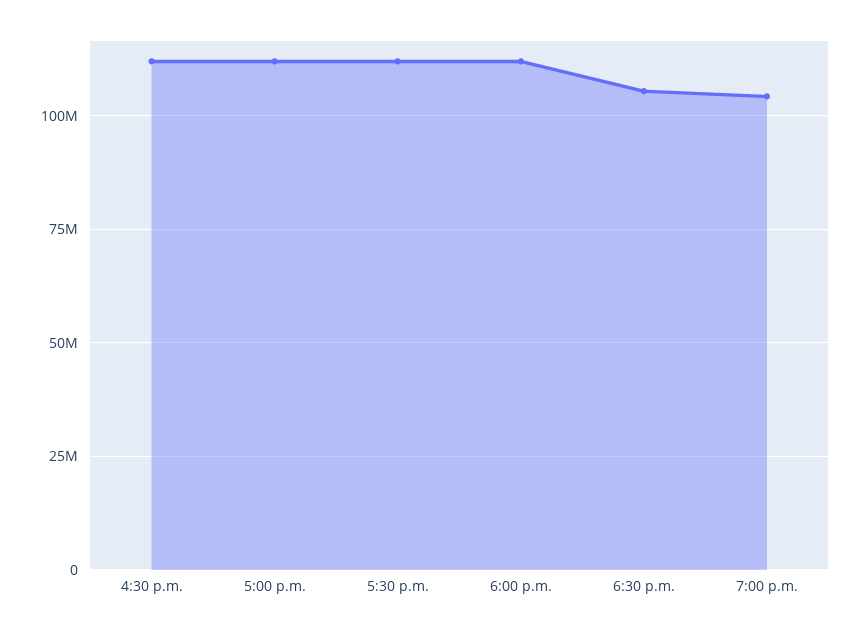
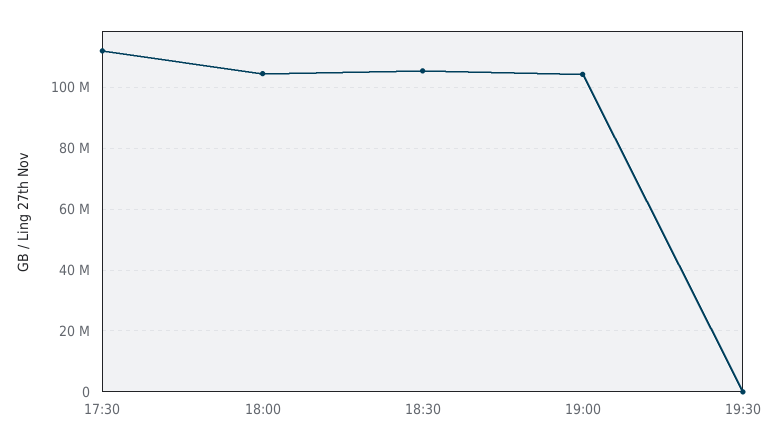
4:30 p.m.: 112500000 -> none
5:00 p.m.: 112500000 -> none
6:00 p.m.: 112500000 -> 104000000
19:30: none -> 0

